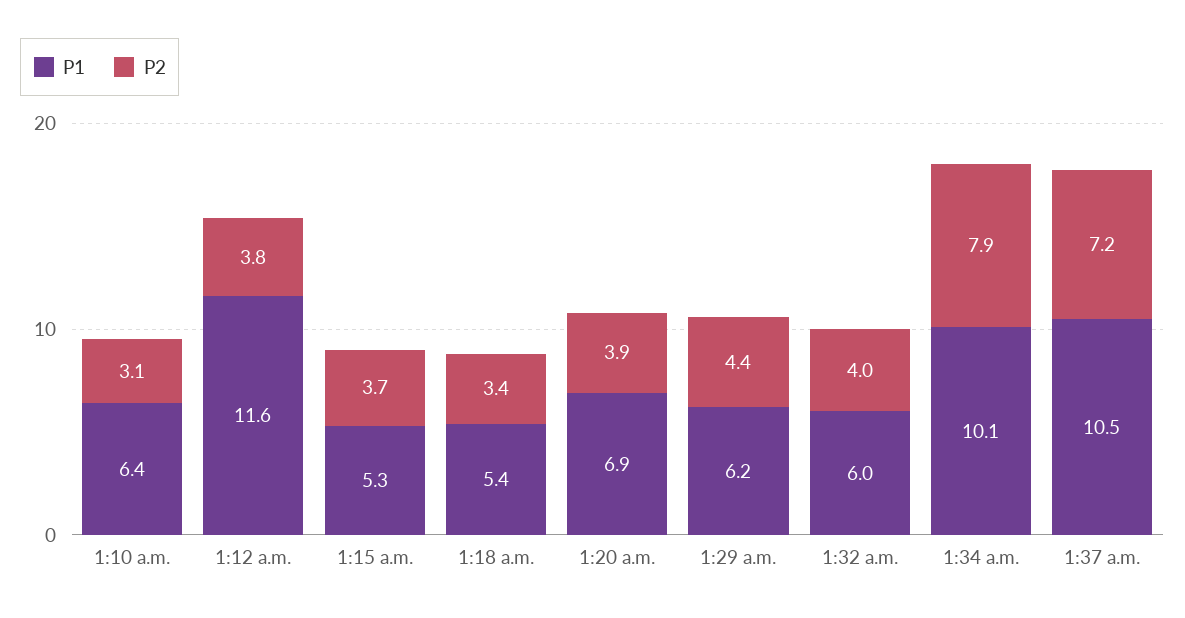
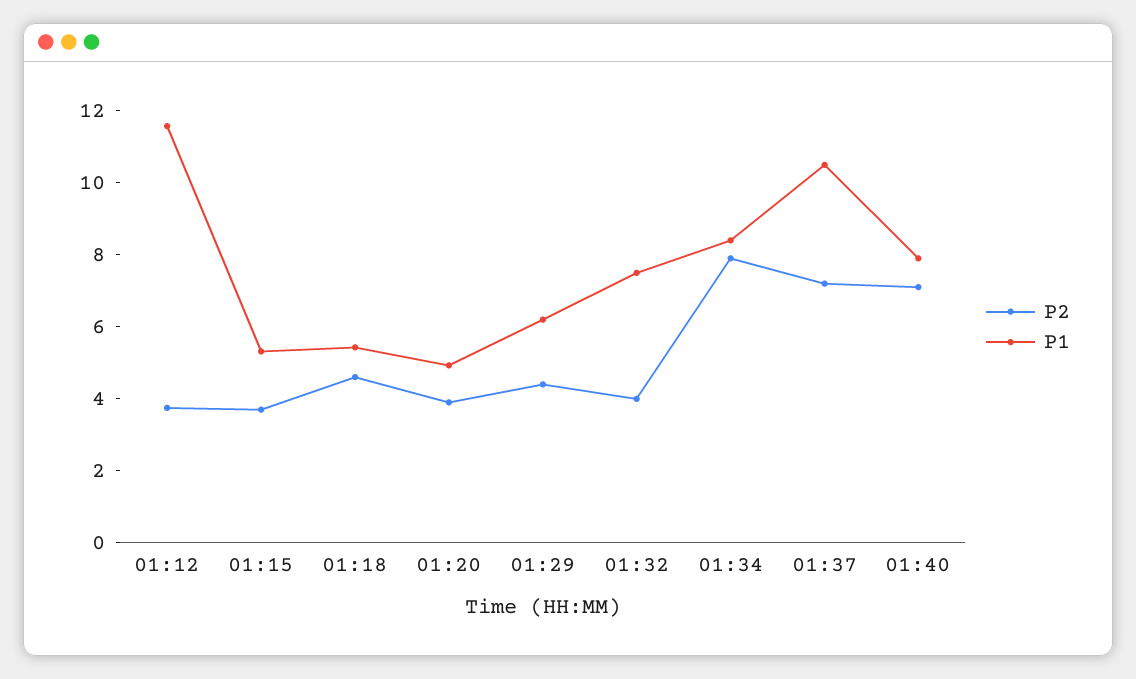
P1, 1:10 a.m.: 6.4 -> none
P2, 1:10 a.m.: 3.1 -> none
P2, 1:18 a.m.: 3.4 -> 4.5
P1, 1:20 a.m.: 6.9 -> 5
P1, 1:32 a.m.: 6 -> 7.5
P1, 1:34 a.m.: 10.1 -> 8.5
P2, 01:40: none -> 7
P1, 01:40: none -> 8

